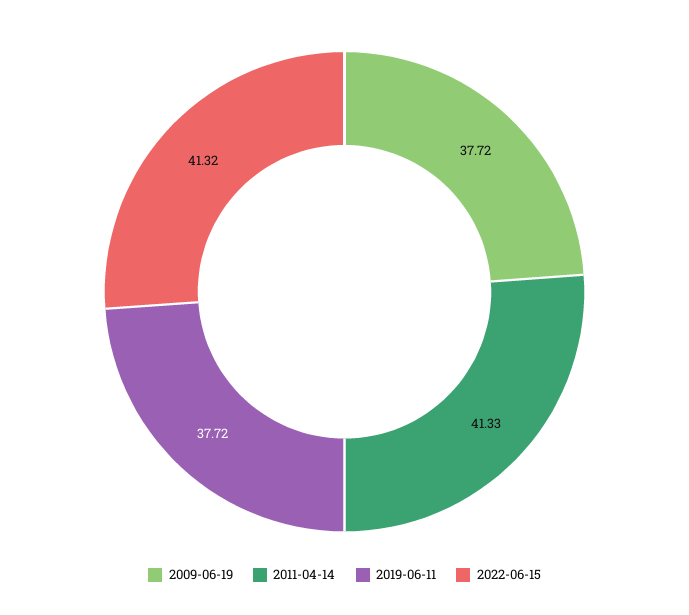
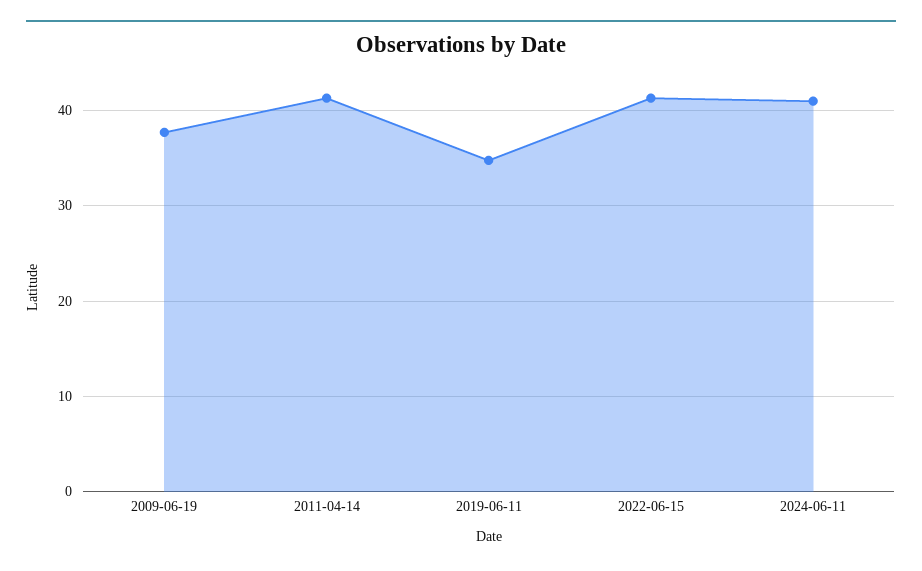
2019-06-11: 37.72 -> 35
2024-06-11: none -> 41

